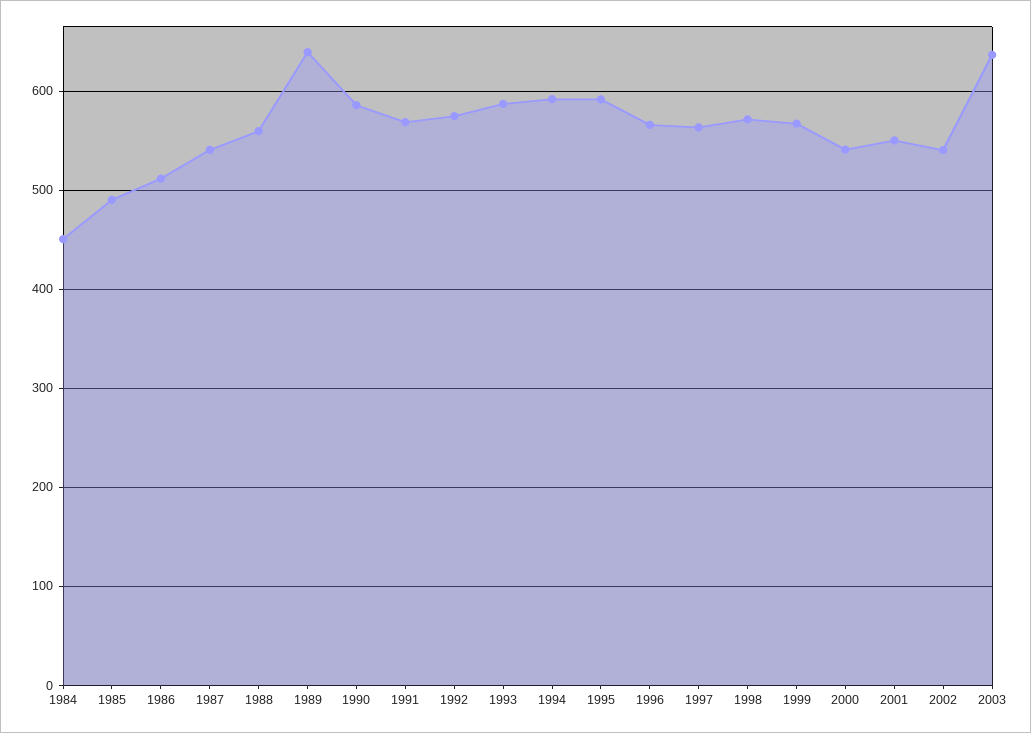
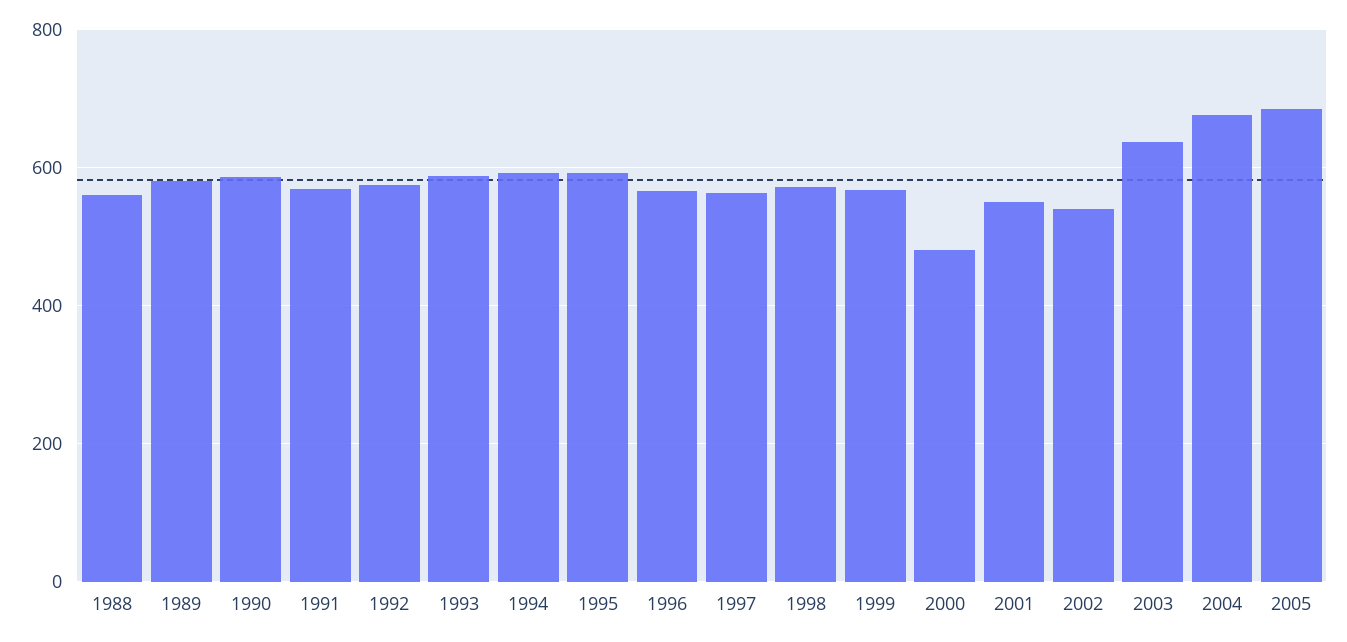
1984: 450 -> none
1985: 490 -> none
1986: 510 -> none
1987: 540 -> none
1989: 640 -> 580
2000: 540 -> 480
2004: none -> 680
2005: none -> 680

